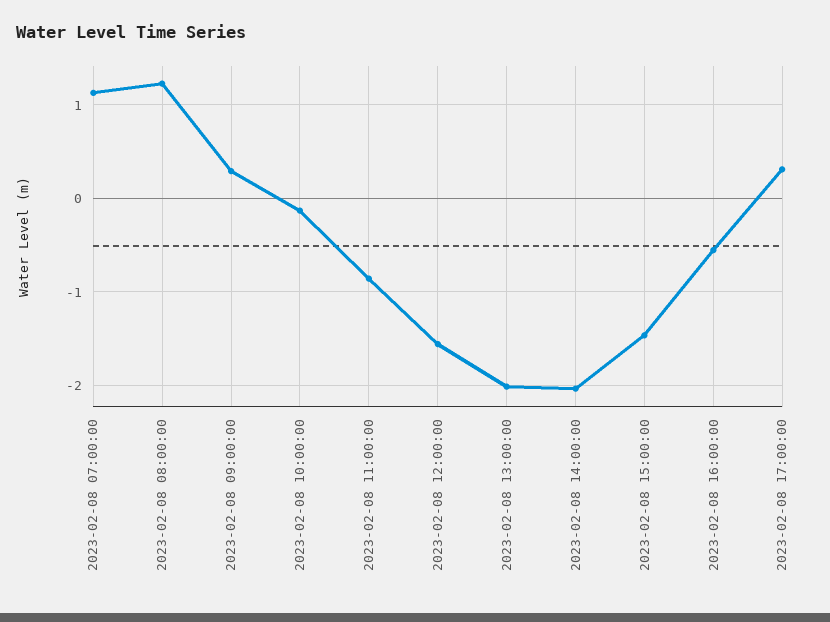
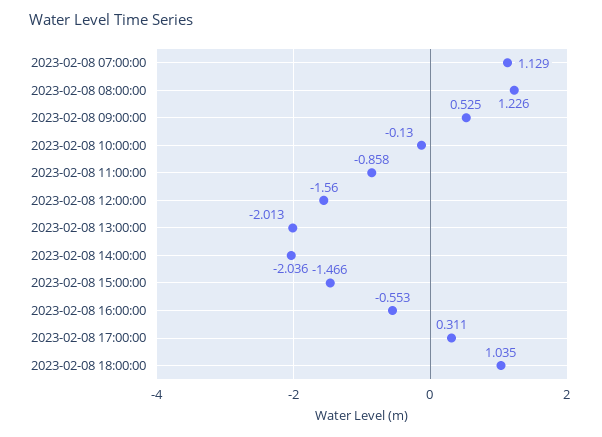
2023-02-08 09:00:00: 0.3 -> 0.525
2023-02-08 18:00:00: none -> 1.035

